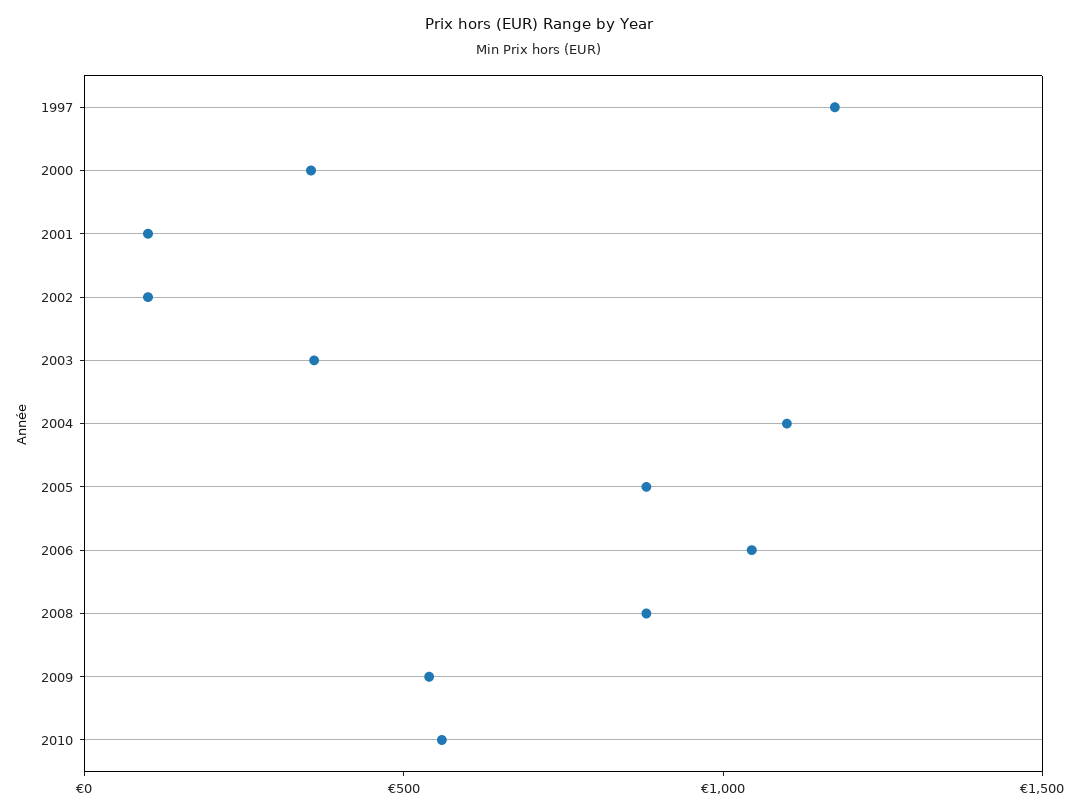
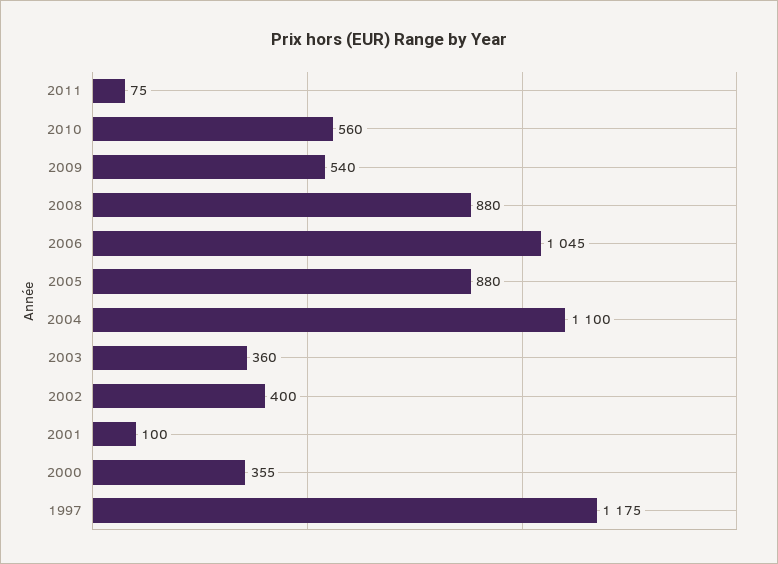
2002: 100 -> 400
2011: none -> 75

